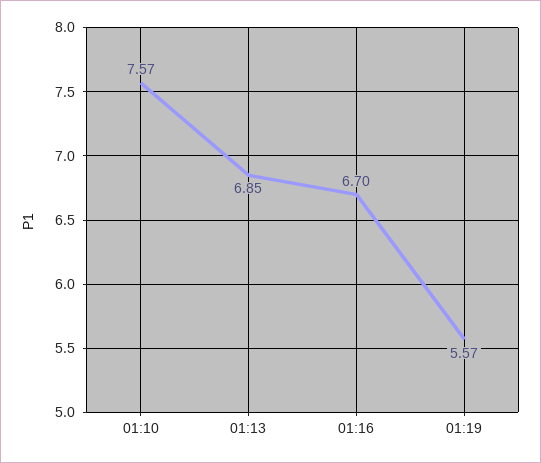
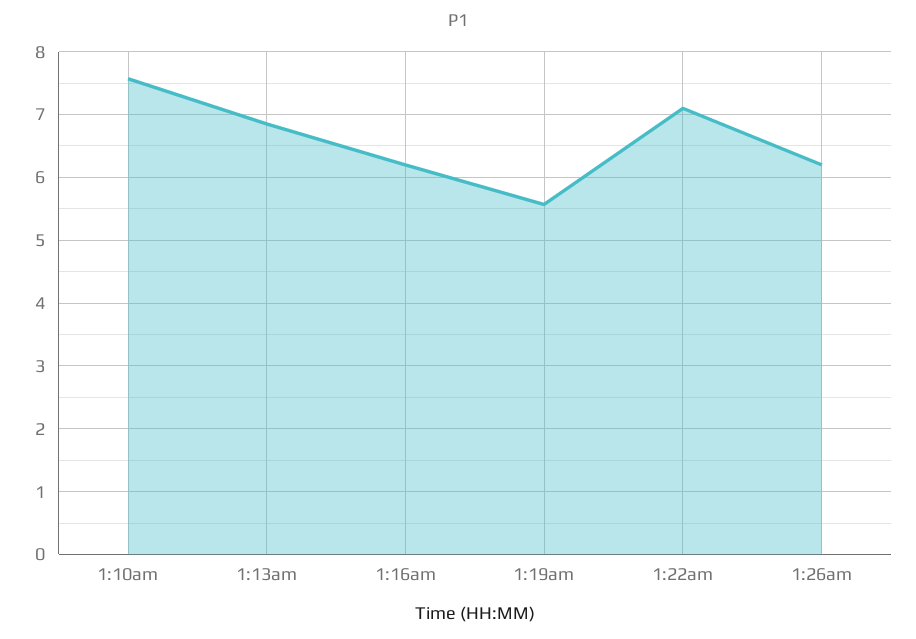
01:16: 6.7 -> 6.2
1:22am: none -> 7.1
1:26am: none -> 6.2

